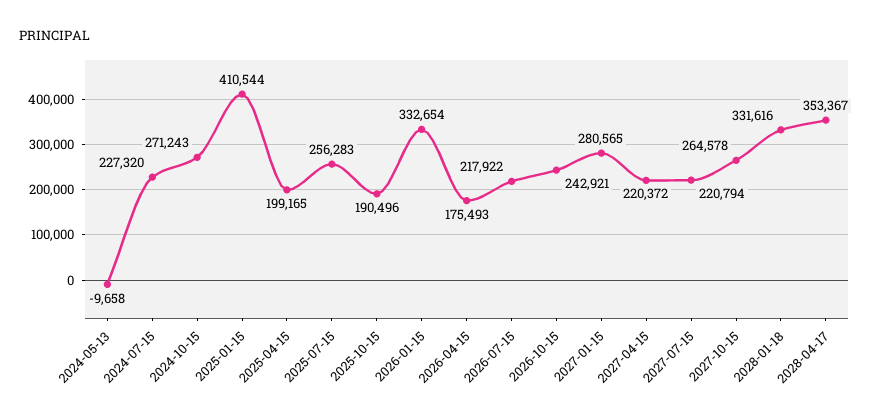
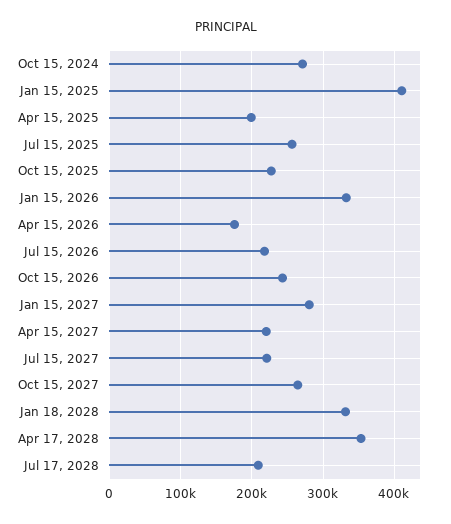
2024-05-13: -9658 -> none
2024-07-15: 227320 -> none
2025-10-15: 190496 -> 230000
Jul 17, 2028: none -> 210000

